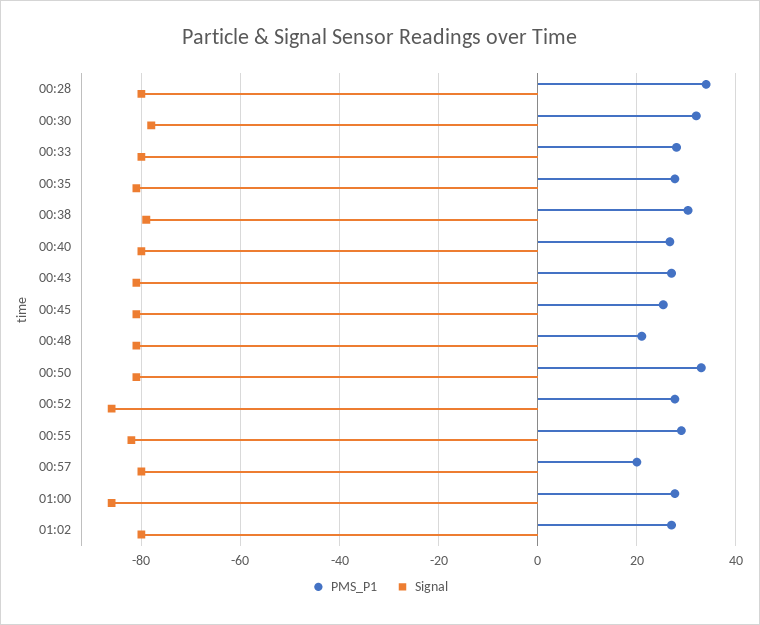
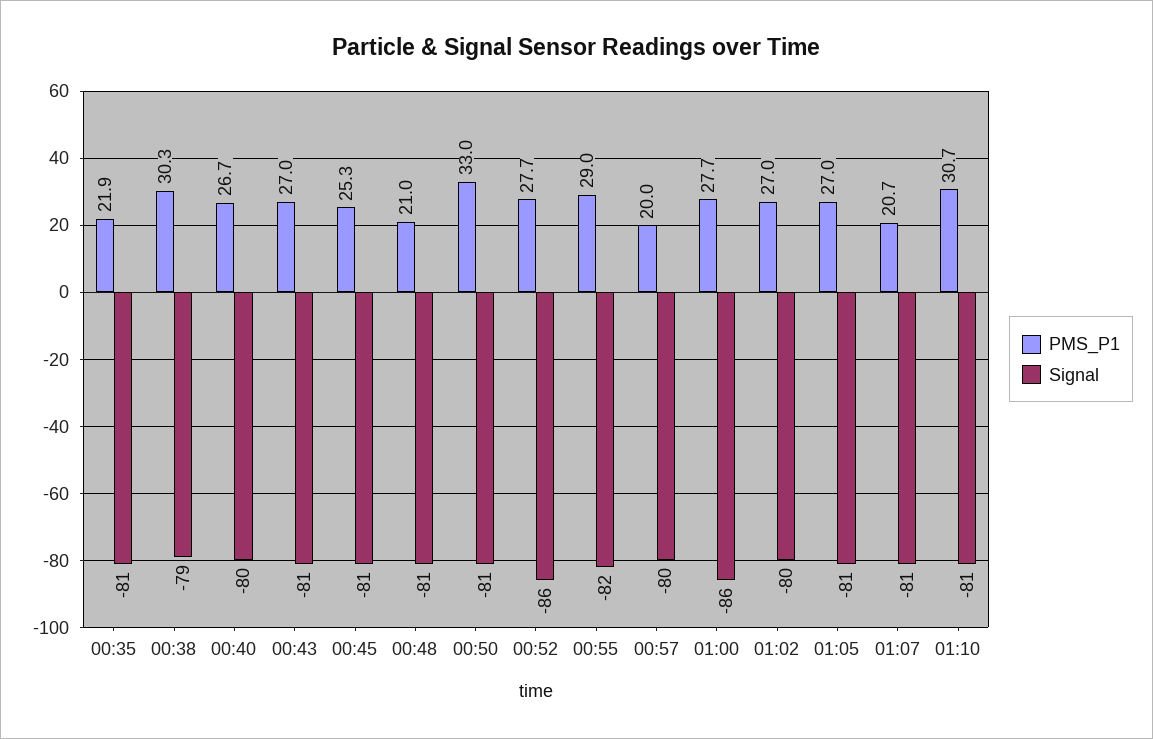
PMS_P1, 00:28: 34 -> none
Signal, 00:28: -80 -> none
PMS_P1, 00:30: 32 -> none
Signal, 00:30: -78 -> none
PMS_P1, 00:33: 28 -> none
Signal, 00:33: -80 -> none
PMS_P1, 00:35: 28 -> 21.9
PMS_P1, 01:05: none -> 27
Signal, 01:05: none -> -81
PMS_P1, 01:07: none -> 20.7
Signal, 01:07: none -> -81
PMS_P1, 01:10: none -> 30.7
Signal, 01:10: none -> -81

